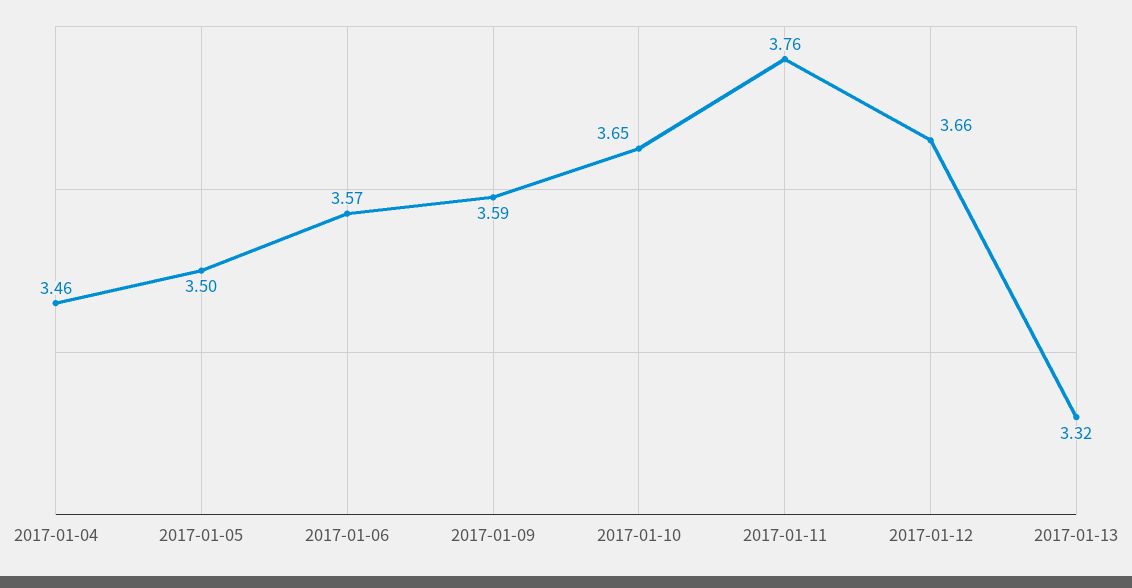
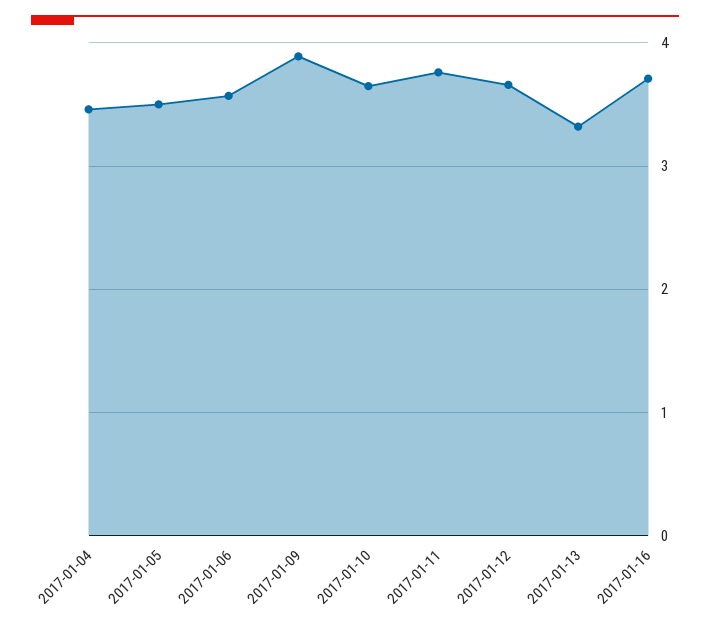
2017-01-09: 3.59 -> 3.9
2017-01-16: none -> 3.7

